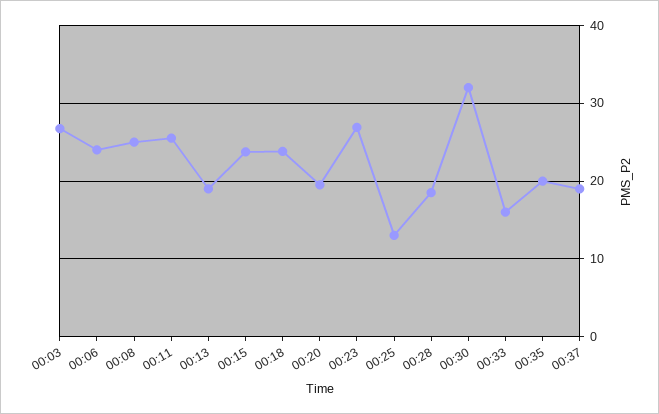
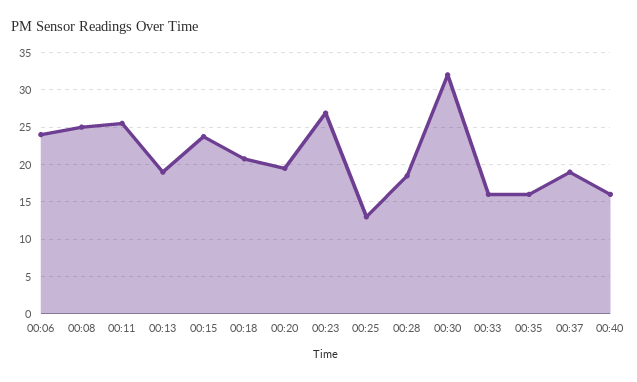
00:03: 27 -> none
00:18: 24 -> 21
00:35: 20 -> 16
00:40: none -> 16

